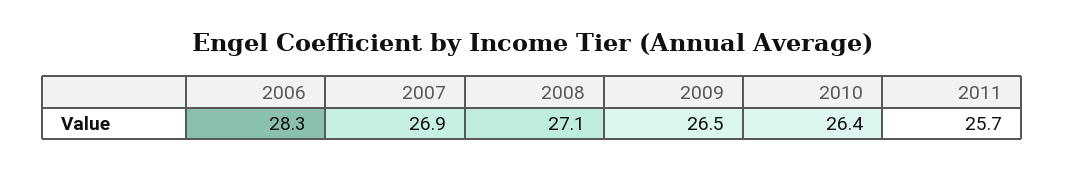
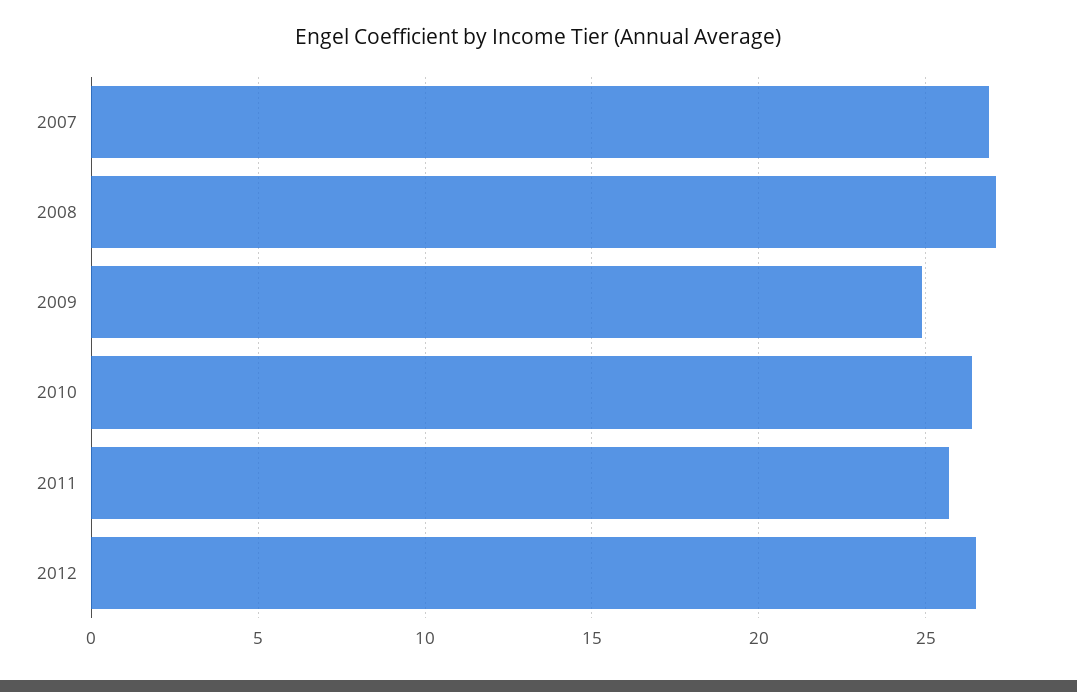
2006: 28.3 -> none
2009: 26.5 -> 25
2012: none -> 26.5

